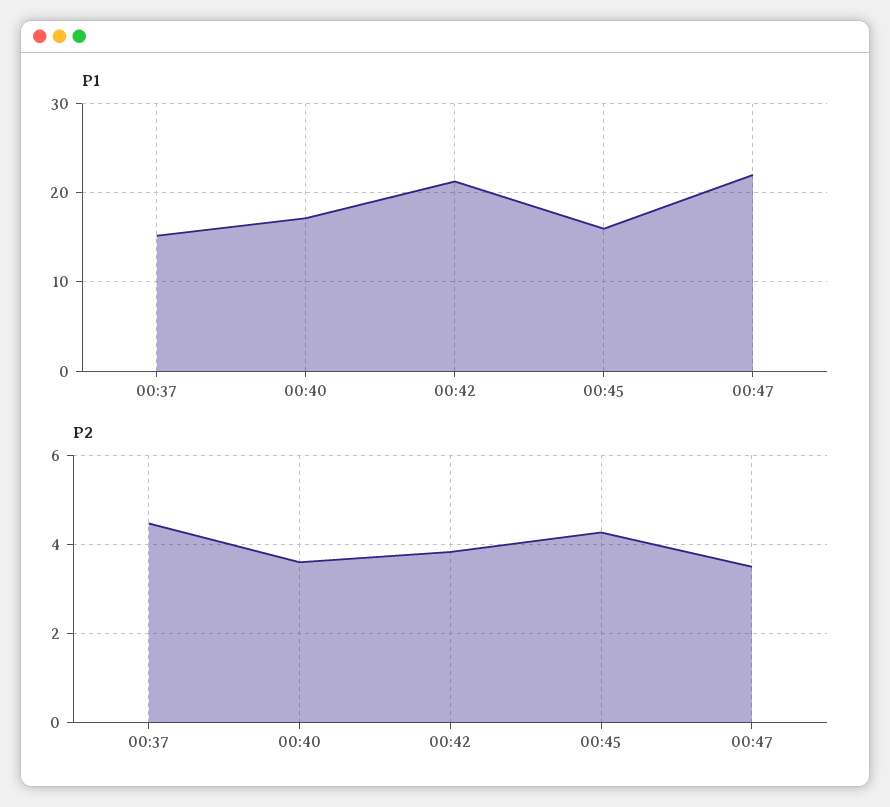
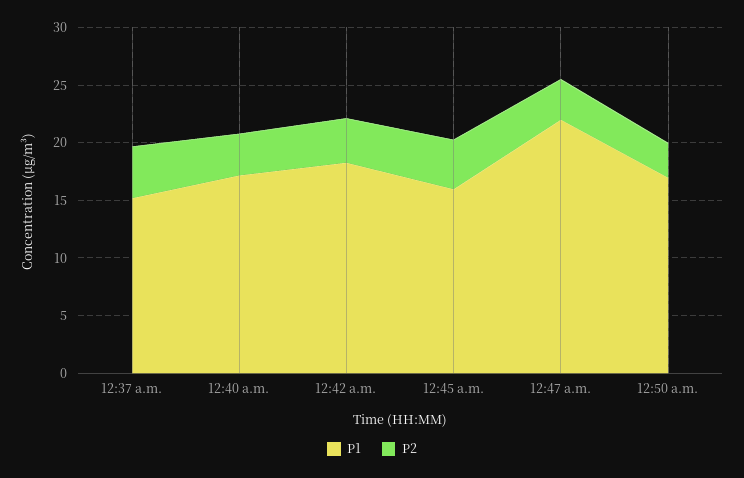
P1, 00:42: 21 -> 18
P1, 12:50 a.m.: none -> 17
P2, 12:50 a.m.: none -> 3

